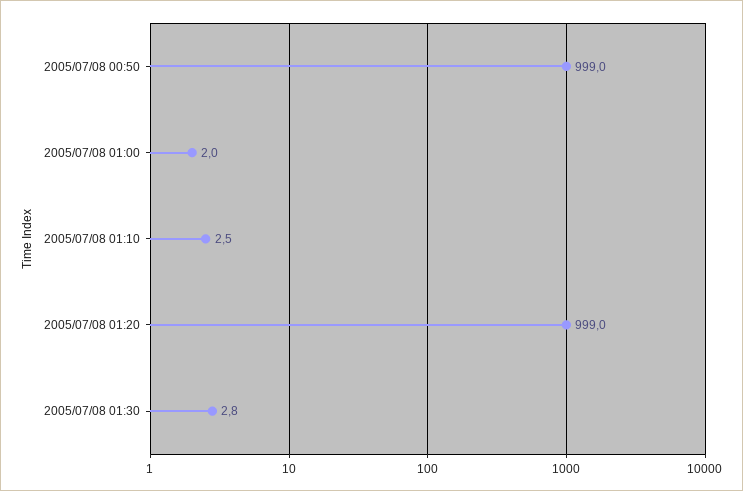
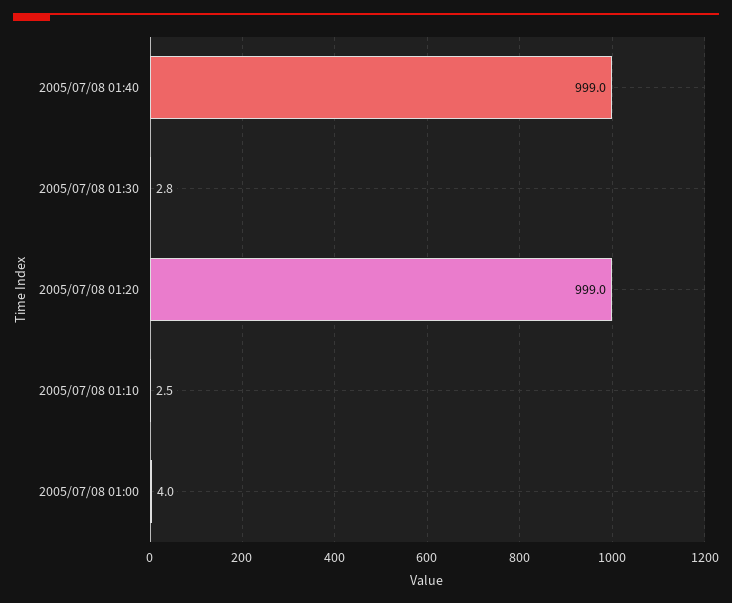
2005/07/08 00:50: 999 -> none
2005/07/08 01:00: 2 -> 4
2005/07/08 01:40: none -> 999

